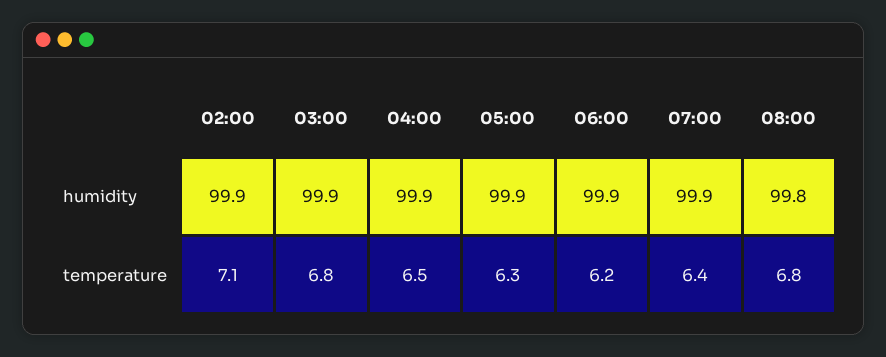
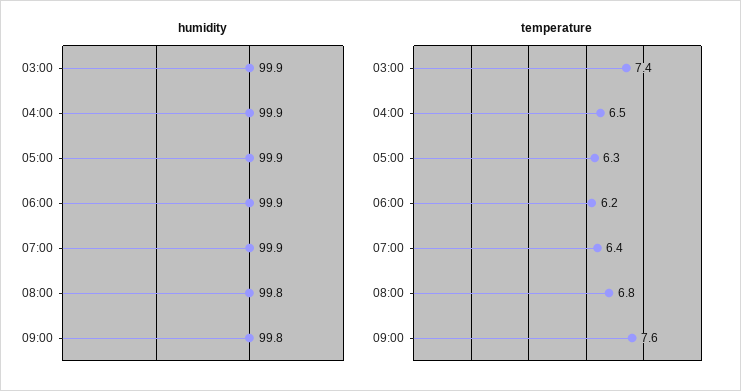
humidity, 02:00: 99.9 -> none
temperature, 02:00: 7.1 -> none
temperature, 03:00: 6.8 -> 7.4
humidity, 09:00: none -> 99.8
temperature, 09:00: none -> 7.6

